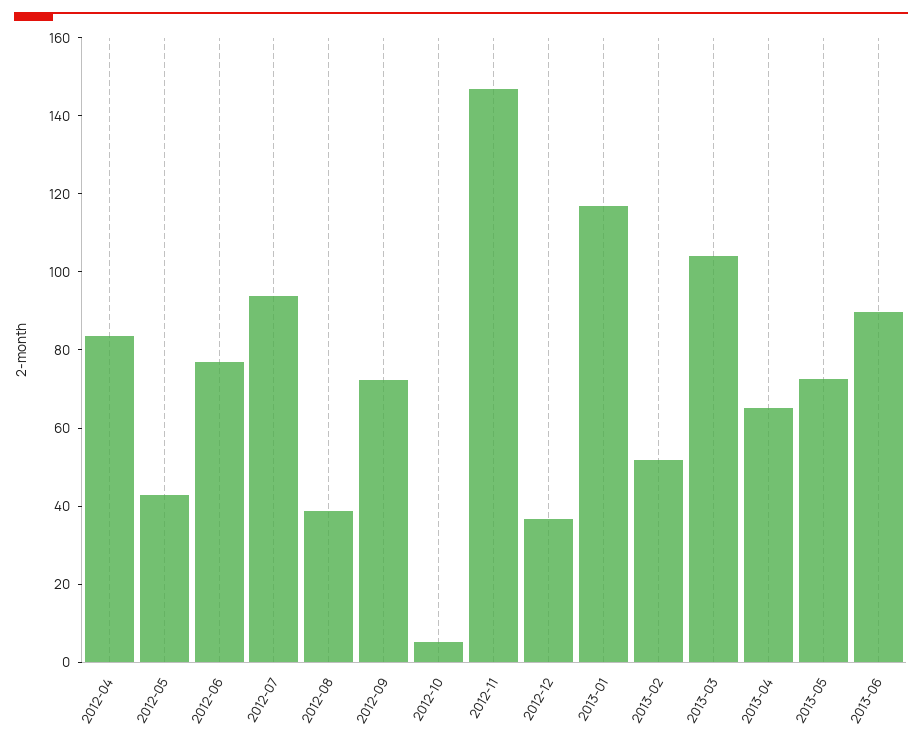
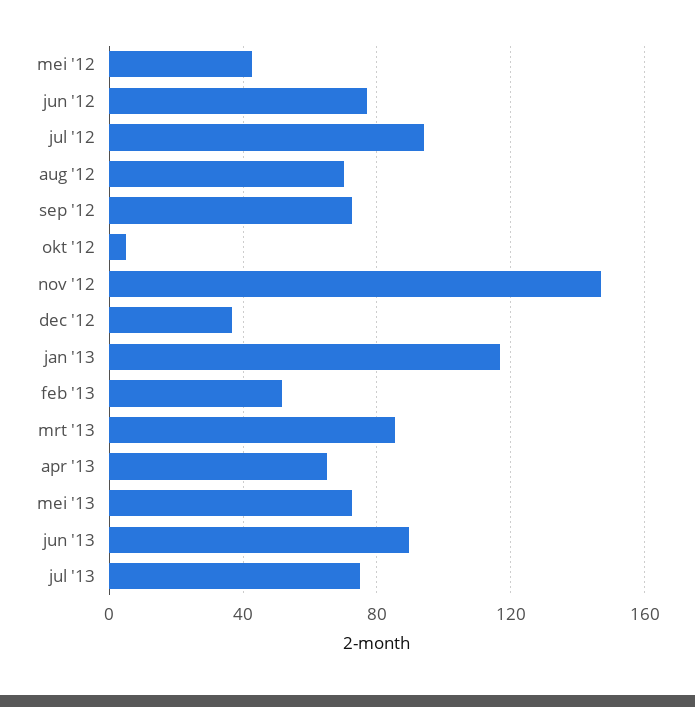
2012-04: 85 -> none
2012-08: 40 -> 70
2013-03: 105 -> 85
jul '13: none -> 75

